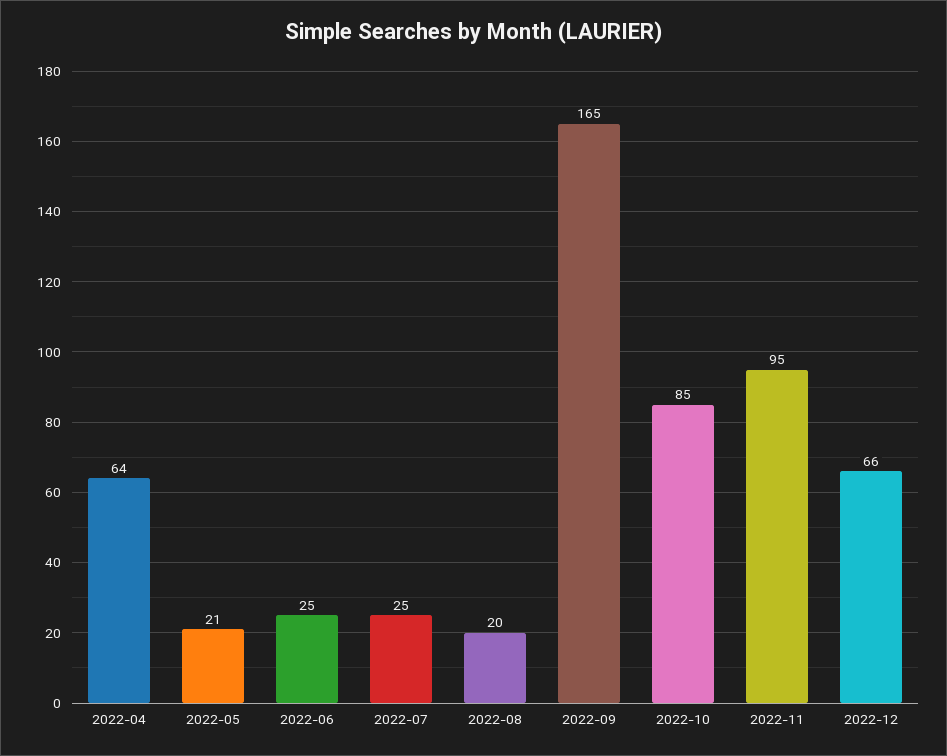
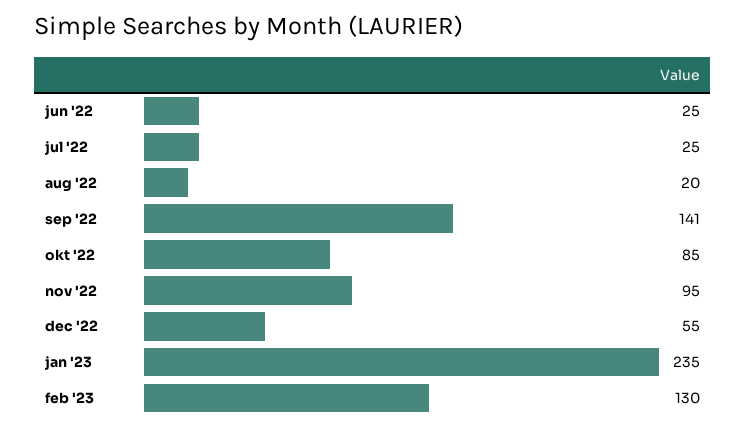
2022-04: 64 -> none
2022-05: 21 -> none
2022-09: 165 -> 141
2022-12: 66 -> 55
jan '23: none -> 235
feb '23: none -> 130

